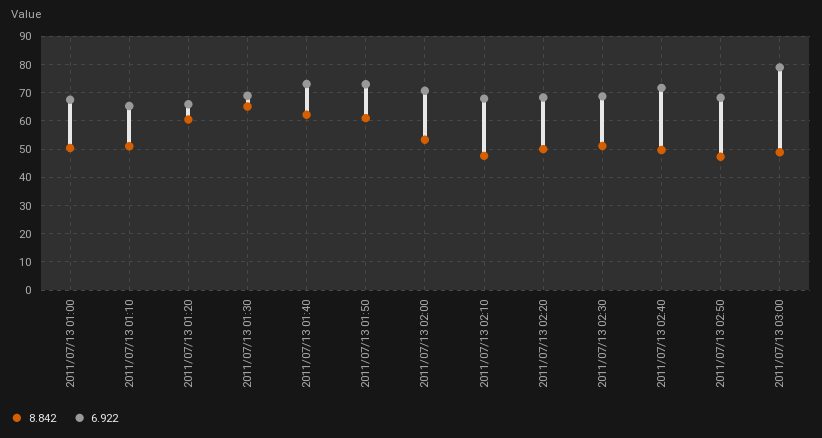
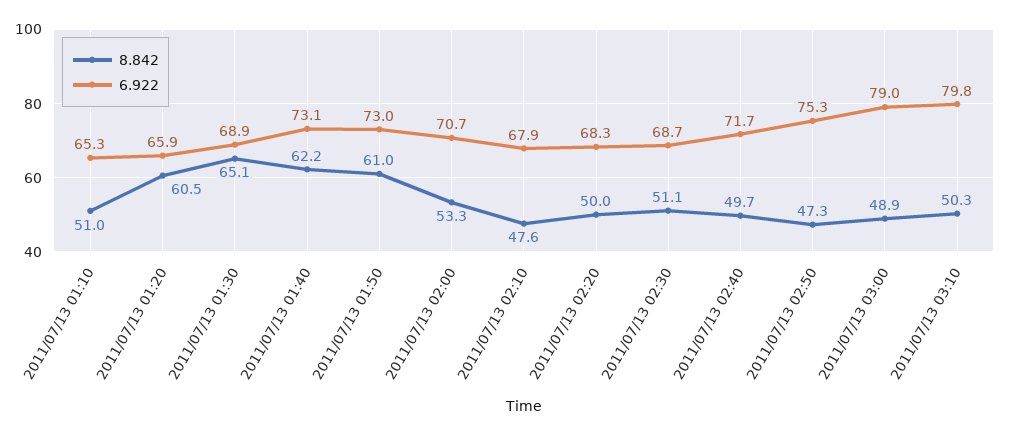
8.842, 2011/07/13 01:00: 50 -> none
6.922, 2011/07/13 01:00: 67.5 -> none
6.922, 2011/07/13 02:50: 67.5 -> 75.3
8.842, 2011/07/13 03:10: none -> 50.3
6.922, 2011/07/13 03:10: none -> 79.8

